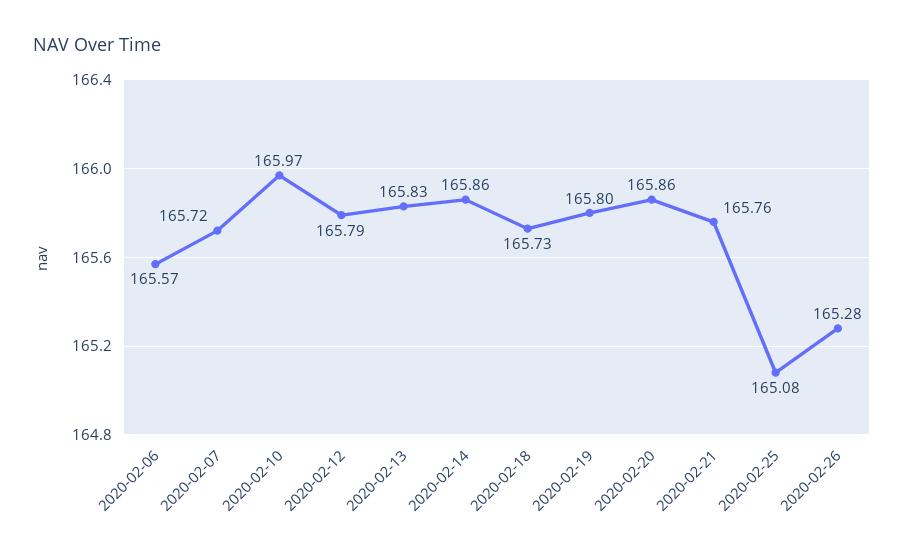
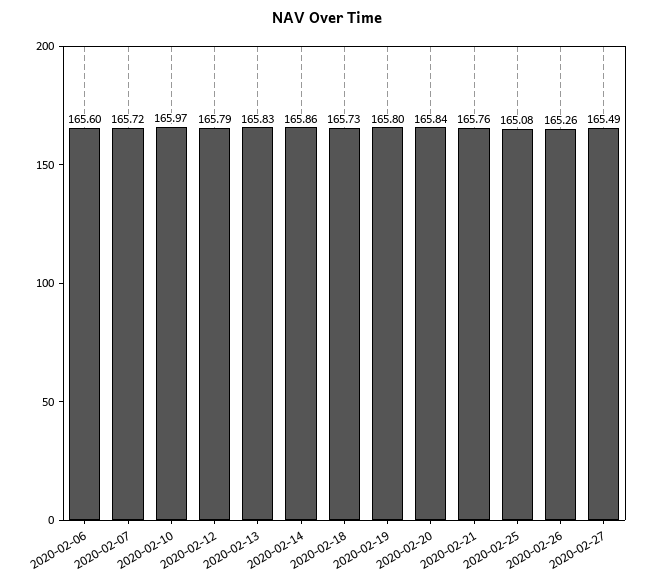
2020-02-06: 165.57 -> 165.6
2020-02-20: 165.86 -> 165.84
2020-02-26: 165.28 -> 165.26
2020-02-27: none -> 165.49

